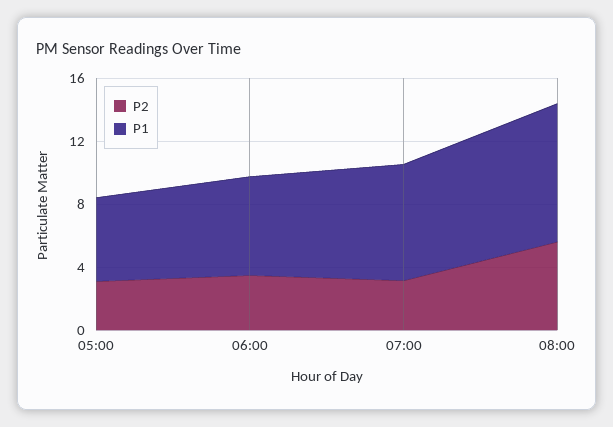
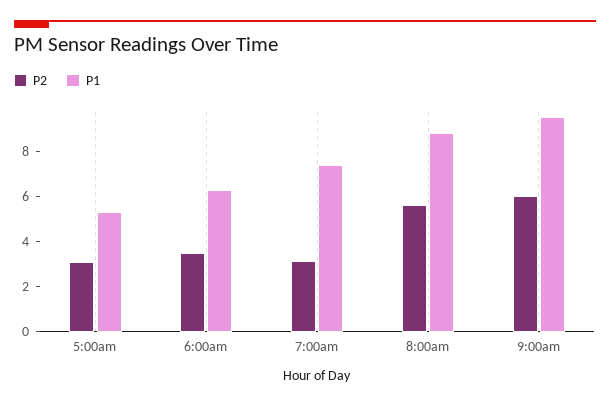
P2, 9:00am: none -> 6
P1, 9:00am: none -> 9.5

